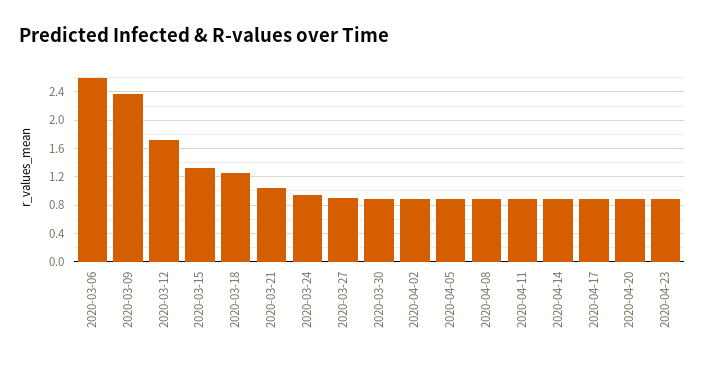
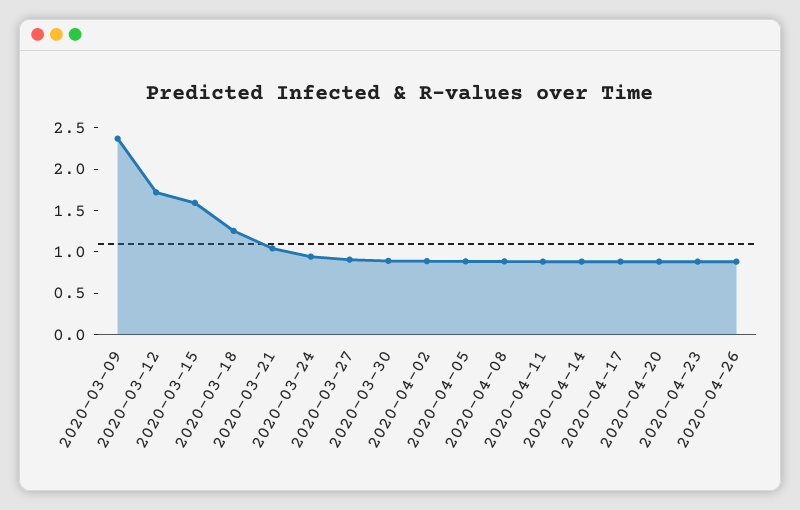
2020-03-06: 2.6 -> none
2020-03-15: 1.3 -> 1.6
2020-04-26: none -> 0.9

